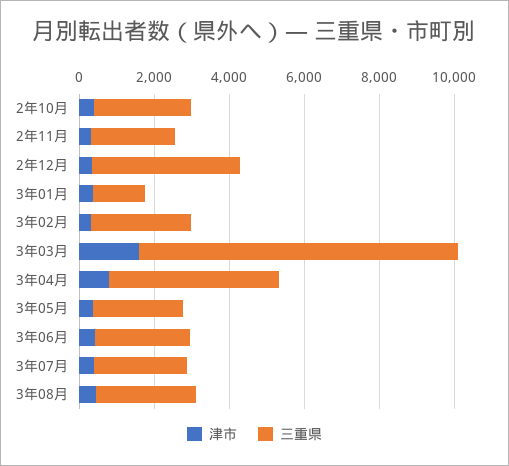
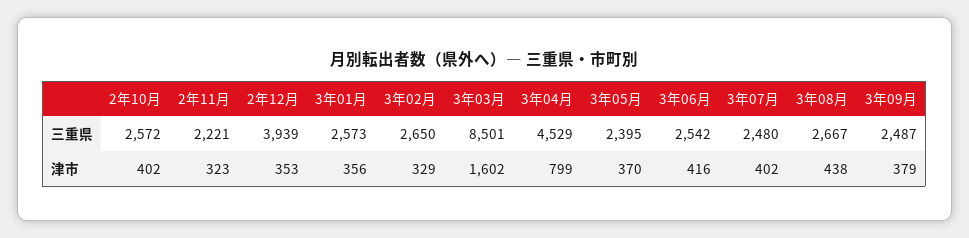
三重県, 3年01月: 1500 -> 2573
三重県, 3年09月: none -> 2487
津市, 3年09月: none -> 379

